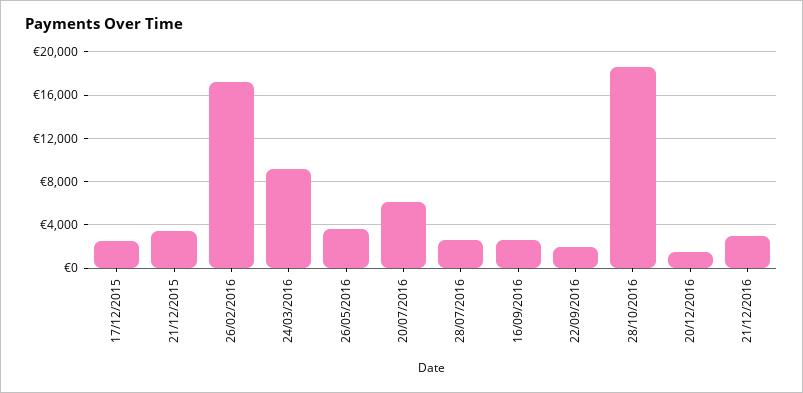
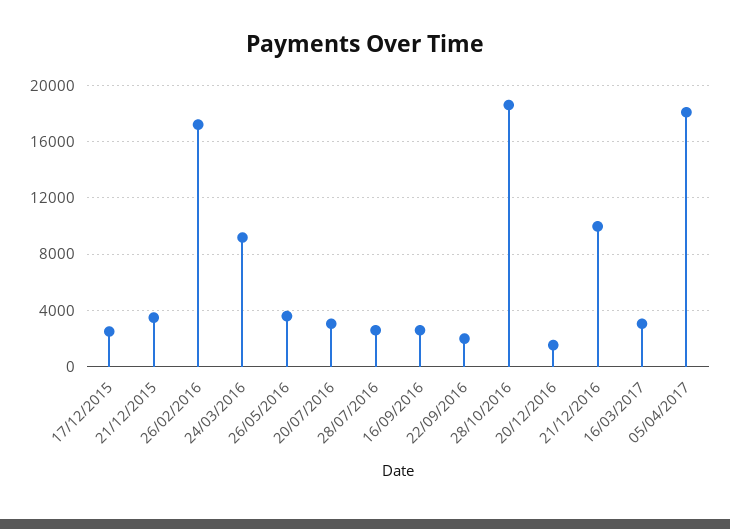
20/07/2016: 6000 -> 3000
21/12/2016: 3000 -> 10000
16/03/2017: none -> 3000
05/04/2017: none -> 18000

